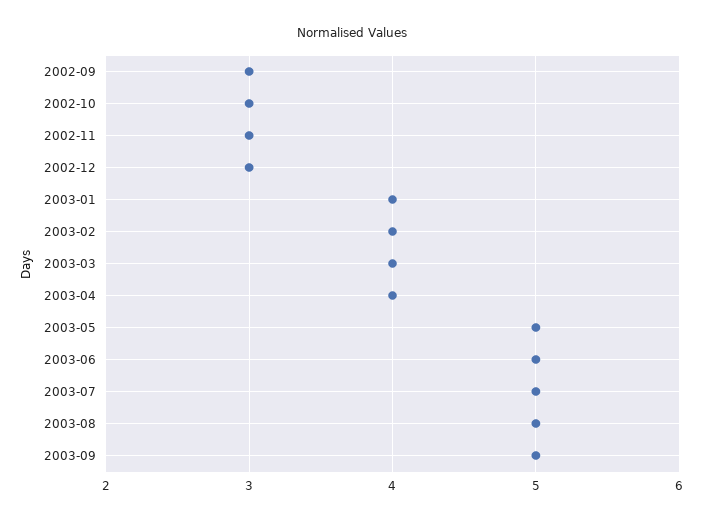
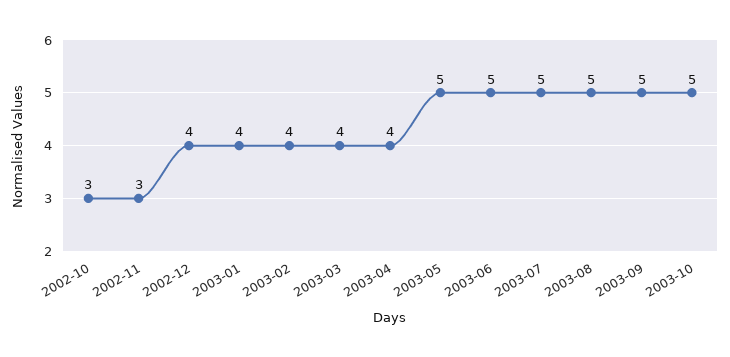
2002-09: 3 -> none
2002-12: 3 -> 4
2003-10: none -> 5

